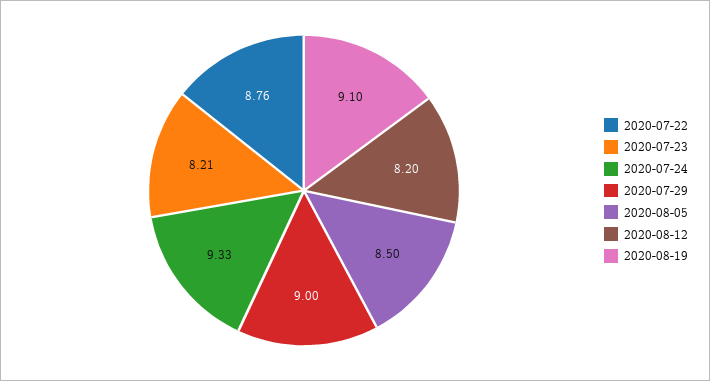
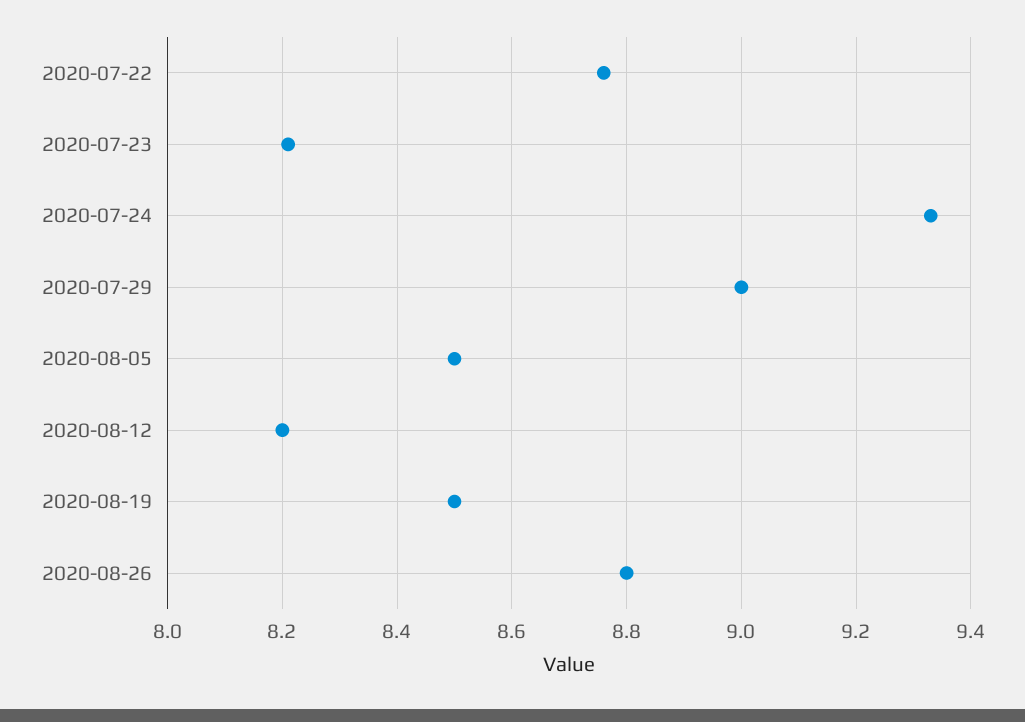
2020-08-19: 9.1 -> 8.5
2020-08-26: none -> 8.8

